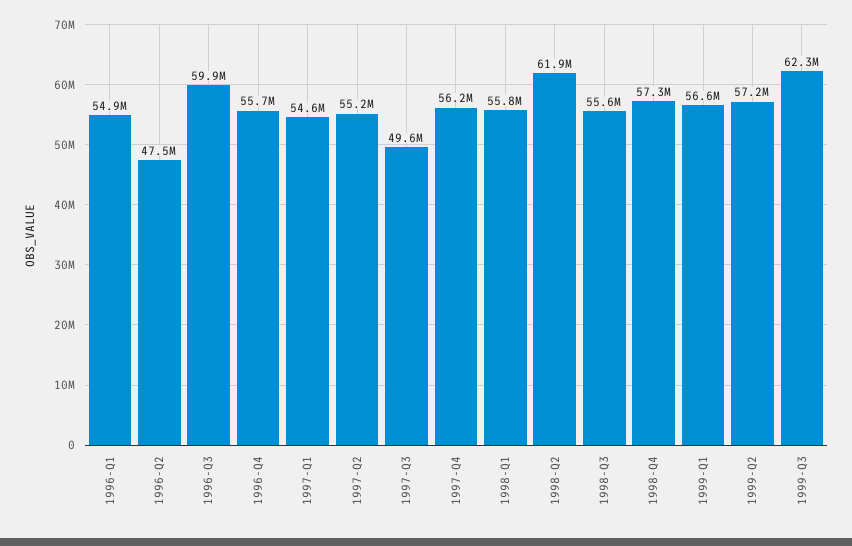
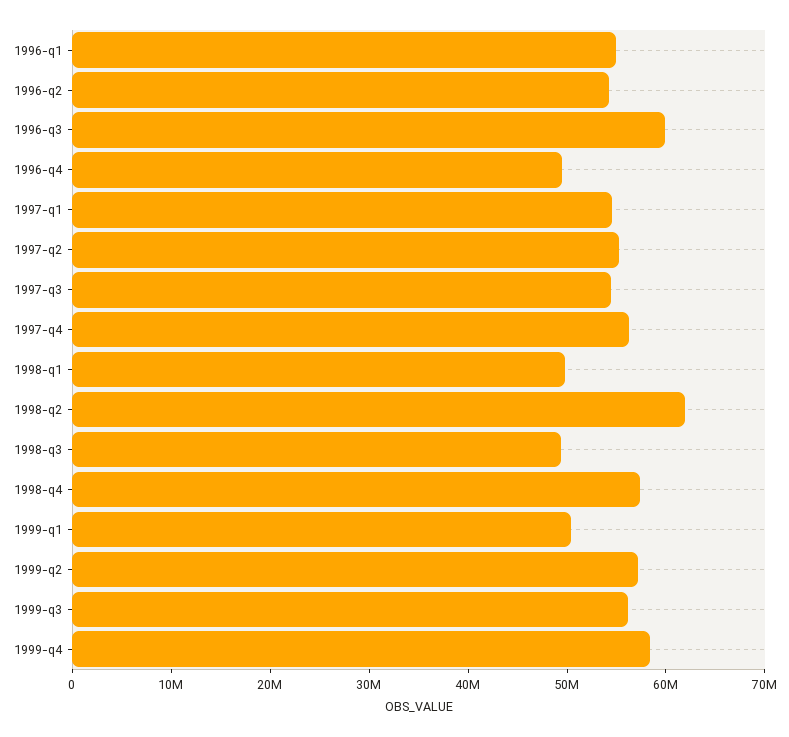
1996-Q2: 47500000 -> 54000000
1996-Q4: 55700000 -> 50000000
1997-Q3: 49600000 -> 54000000
1998-Q1: 55800000 -> 50000000
1998-Q3: 55600000 -> 50000000
1999-Q1: 56600000 -> 50000000
1999-Q3: 62300000 -> 56000000
1999-q4: none -> 58000000

